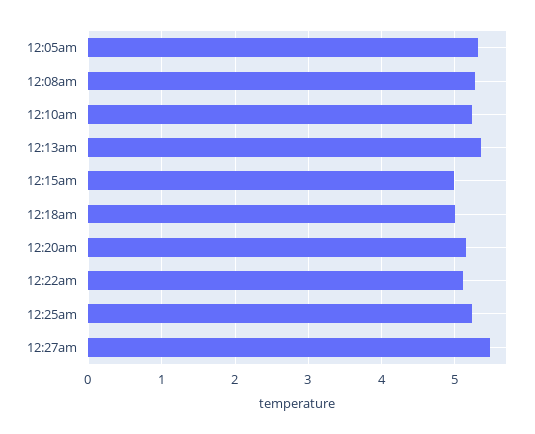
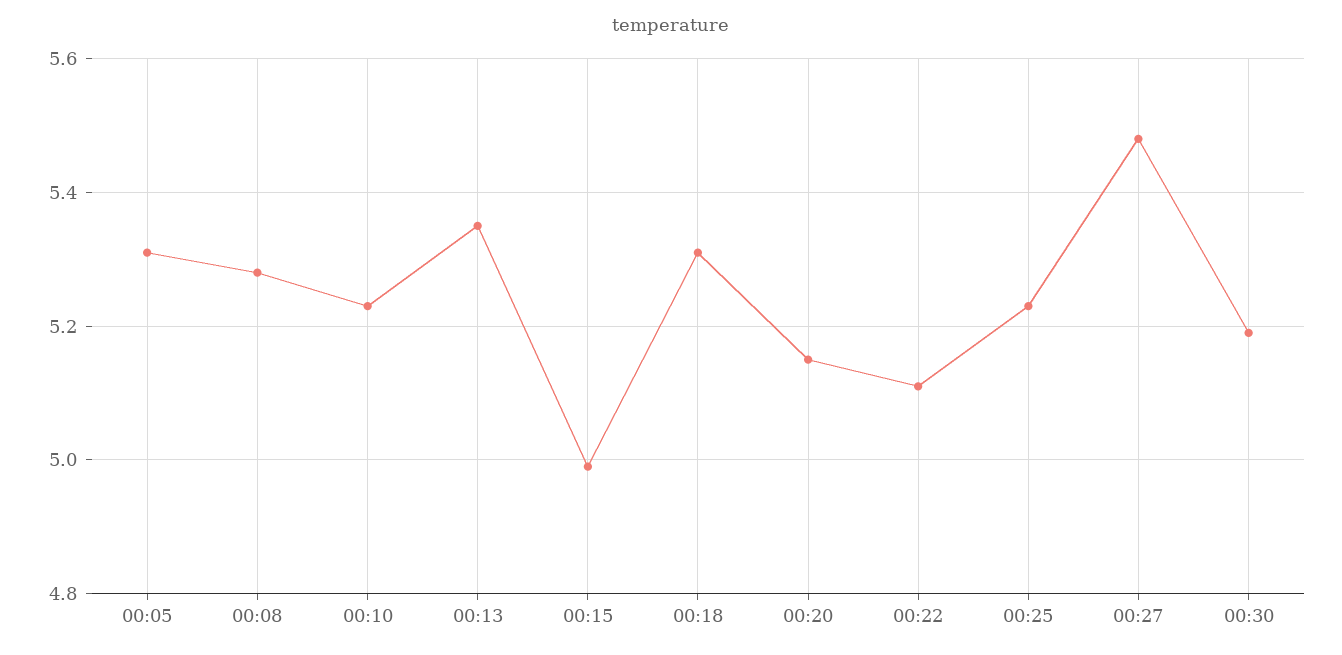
12:18am: 5 -> 5.3
00:30: none -> 5.2

